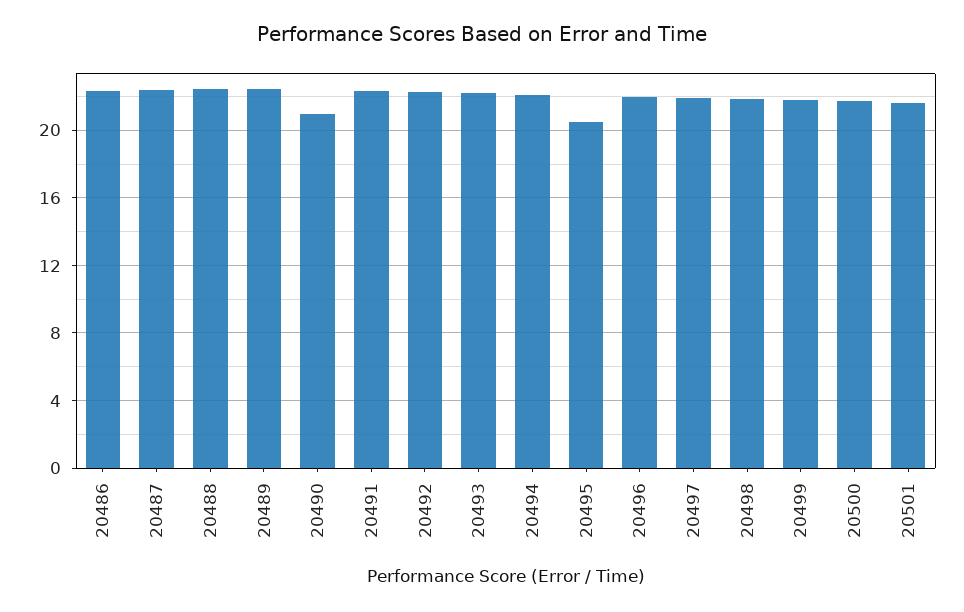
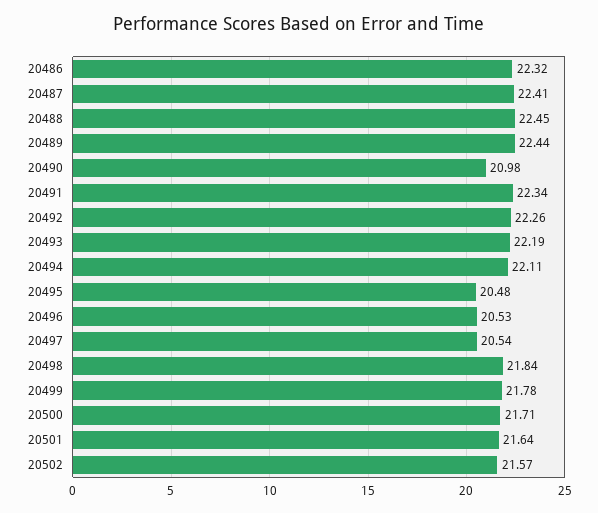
20496: 22 -> 20.53
20497: 22 -> 20.54
20502: none -> 21.57

